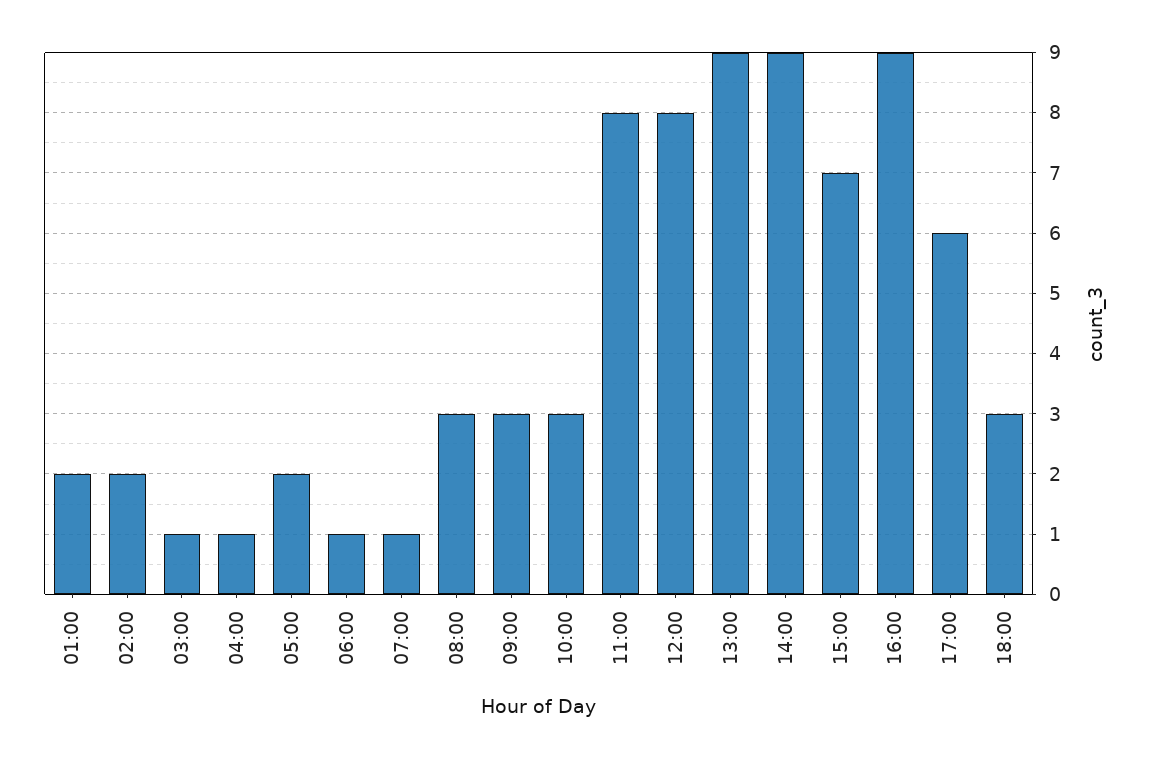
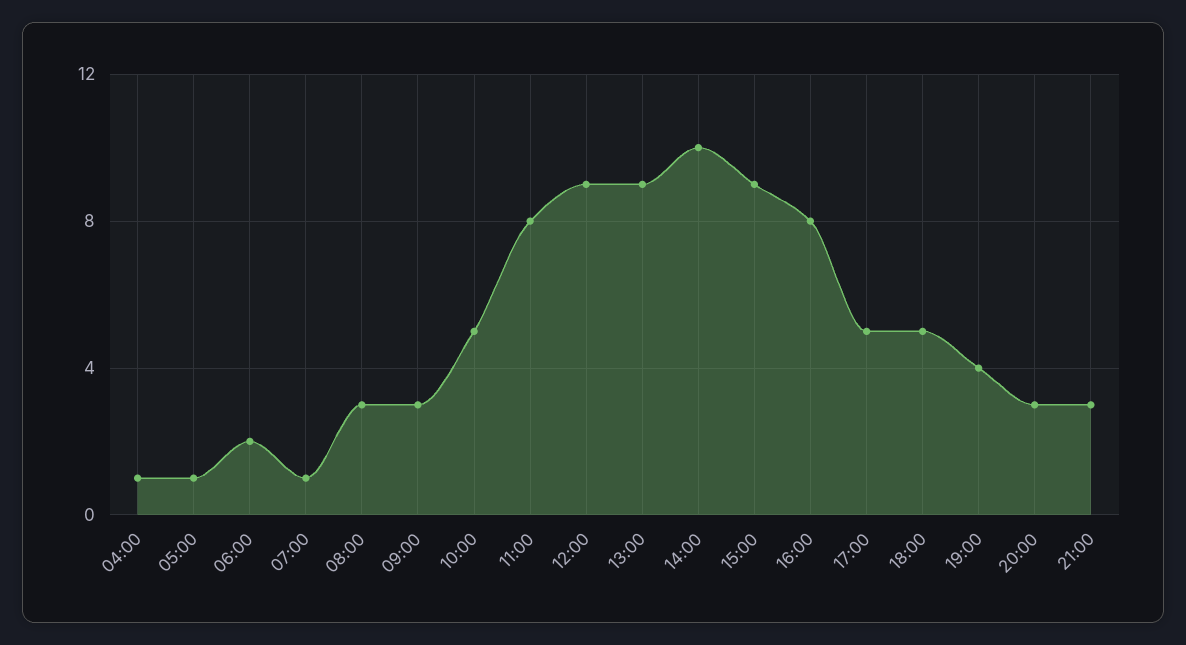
01:00: 2 -> none
02:00: 2 -> none
03:00: 1 -> none
05:00: 2 -> 1
06:00: 1 -> 2
10:00: 3 -> 5
12:00: 8 -> 9
14:00: 9 -> 10
15:00: 7 -> 9
16:00: 9 -> 8
17:00: 6 -> 5
18:00: 3 -> 5
19:00: none -> 4
20:00: none -> 3
21:00: none -> 3

